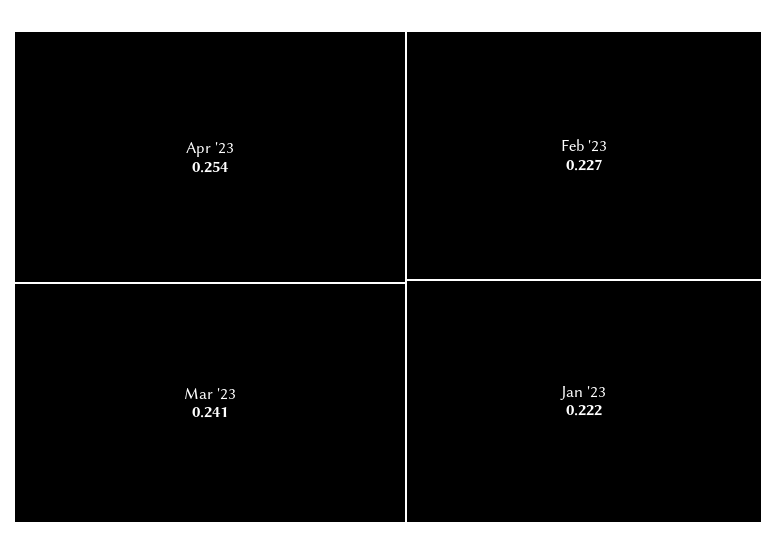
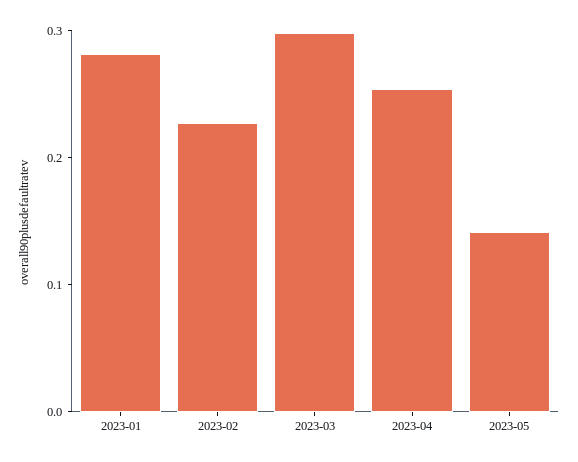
Mar '23: 0.241 -> 0.3
Jan '23: 0.222 -> 0.28
2023-05: none -> 0.14

